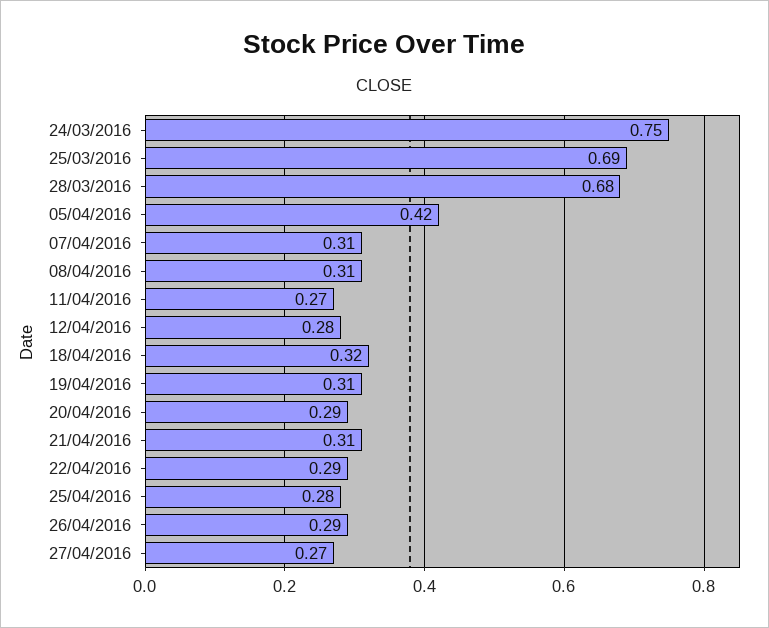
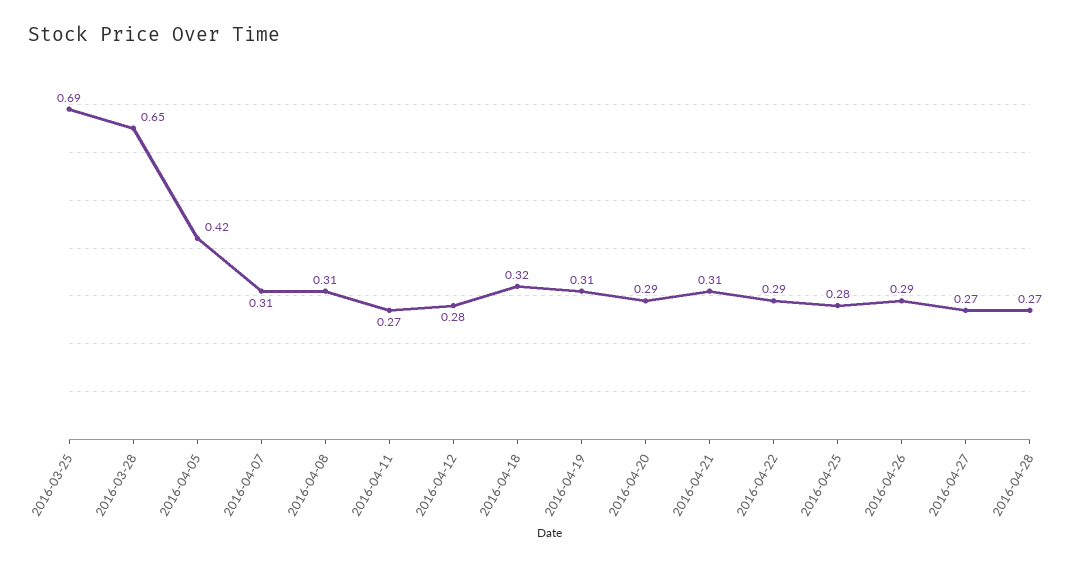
24/03/2016: 0.75 -> none
28/03/2016: 0.68 -> 0.65
2016-04-28: none -> 0.27

